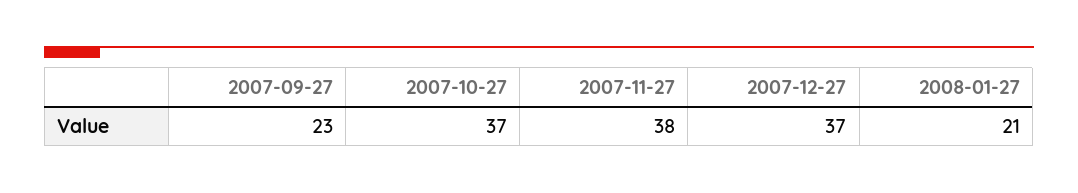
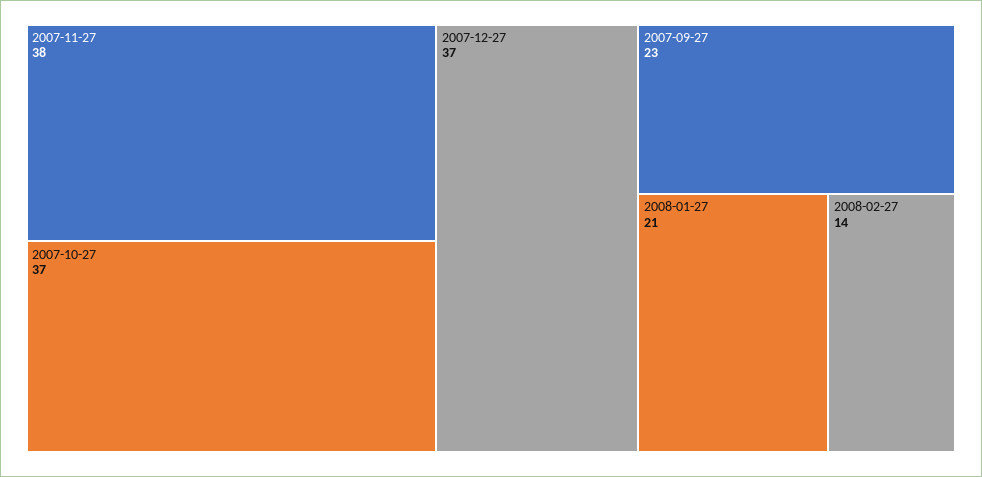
2008-02-27: none -> 14

